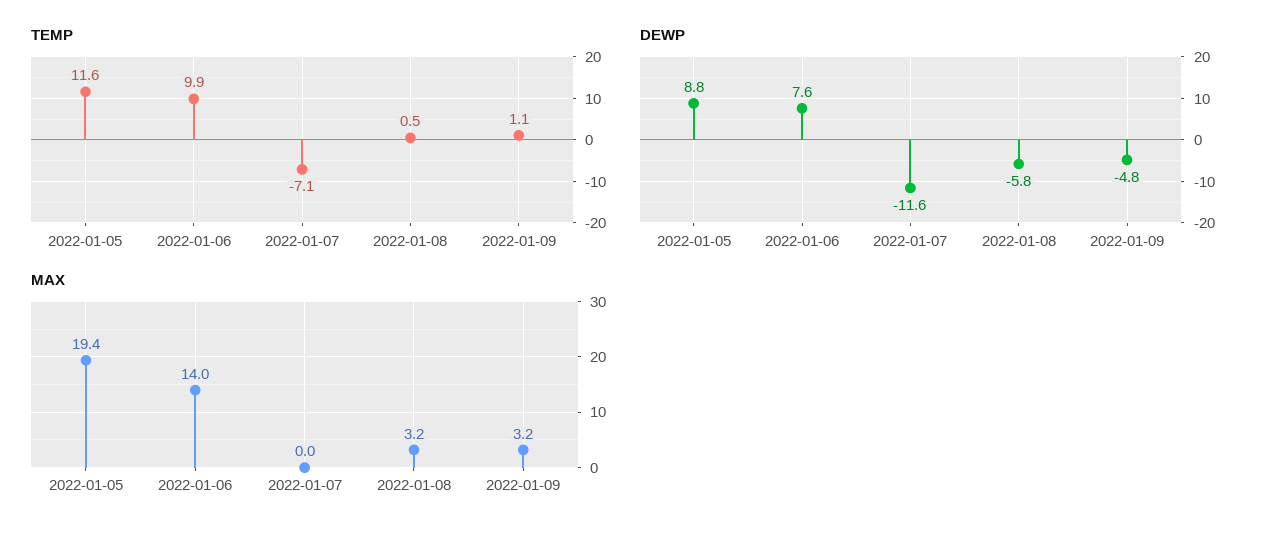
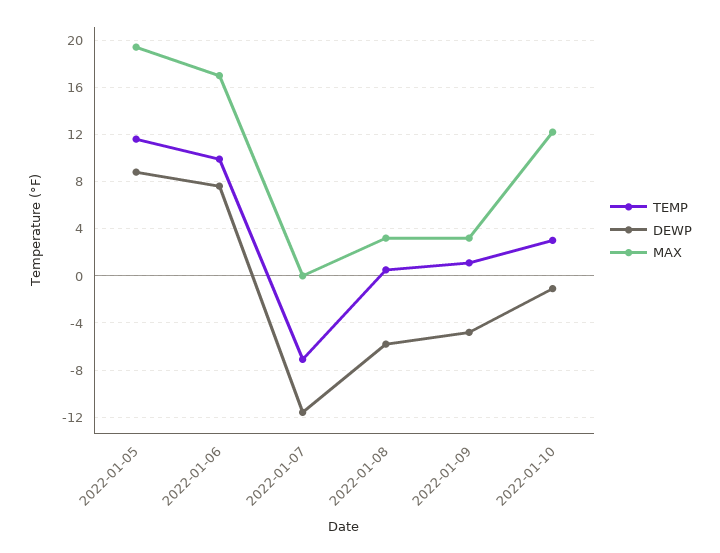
MAX, 2022-01-06: 14 -> 17
TEMP, 2022-01-10: none -> 3
DEWP, 2022-01-10: none -> -1
MAX, 2022-01-10: none -> 12

